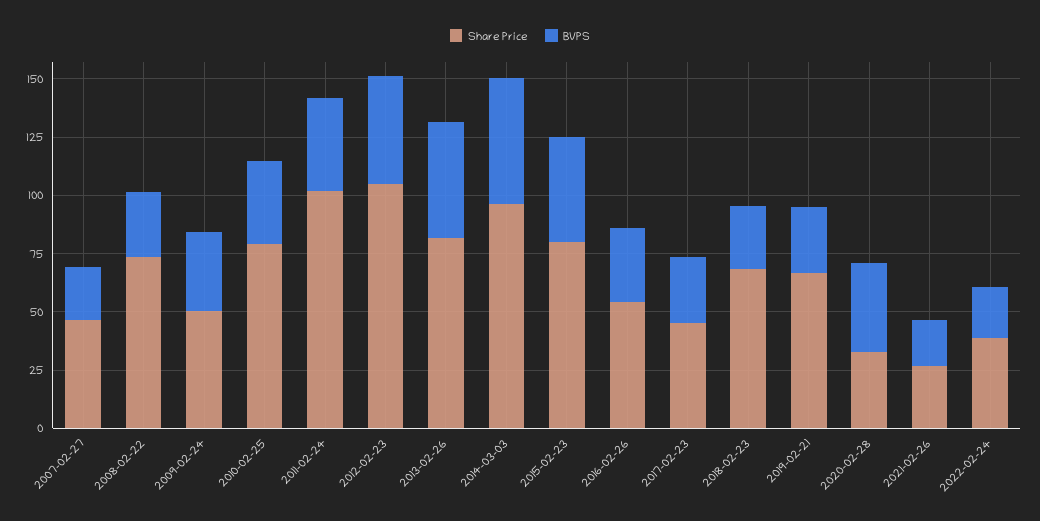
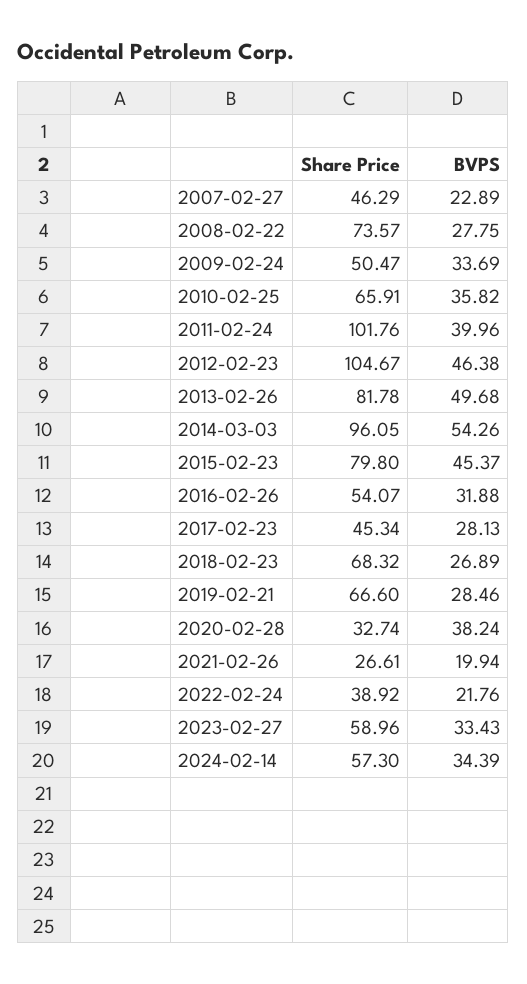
Share Price, 2010-02-25: 80 -> 65.91
Share Price, 2023-02-27: none -> 58.96
BVPS, 2023-02-27: none -> 33.43
Share Price, 2024-02-14: none -> 57.3
BVPS, 2024-02-14: none -> 34.39

